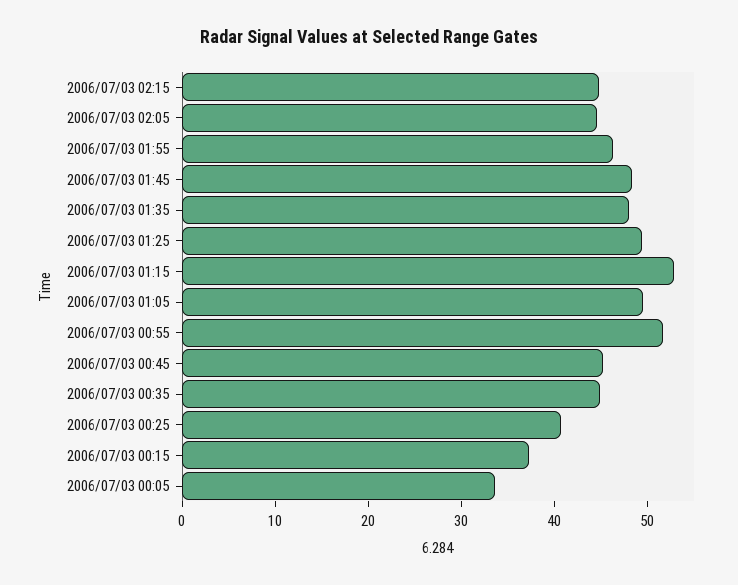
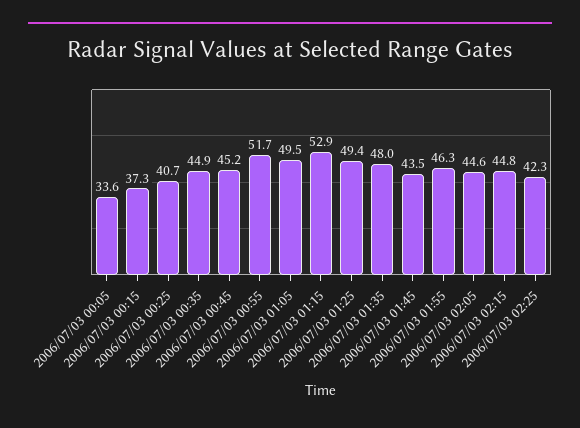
2006/07/03 01:45: 48 -> 43.5
2006/07/03 02:25: none -> 42.3

